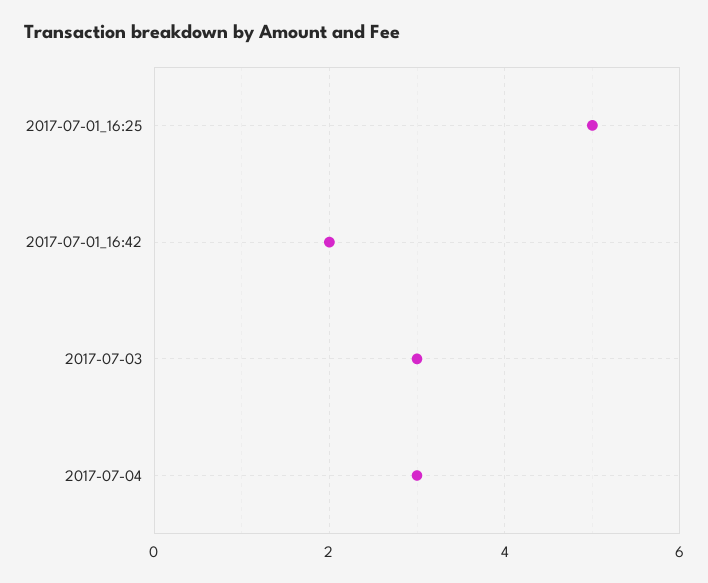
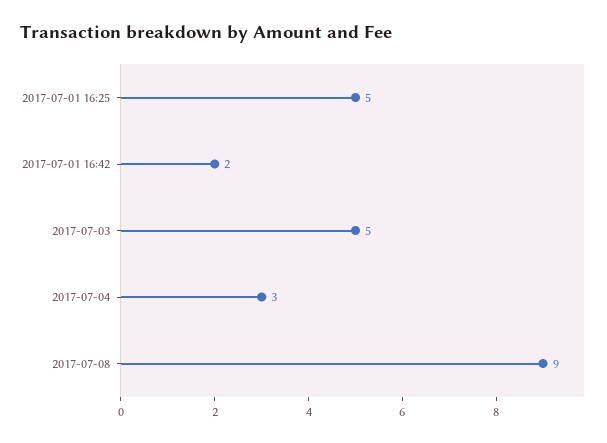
2017-07-03: 3 -> 5
2017-07-08: none -> 9

